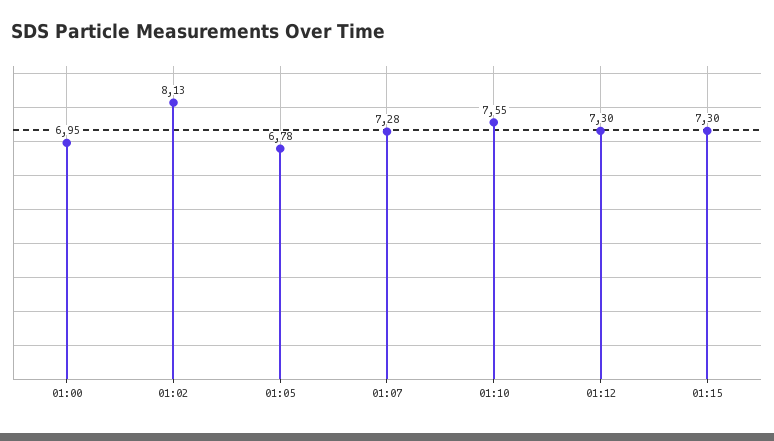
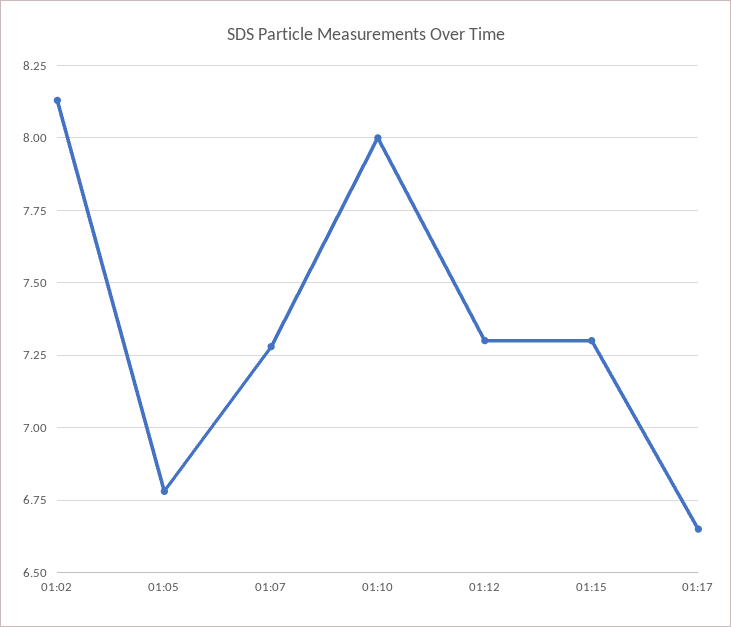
01:00: 6.95 -> none
01:10: 7.55 -> 8
01:17: none -> 6.65

